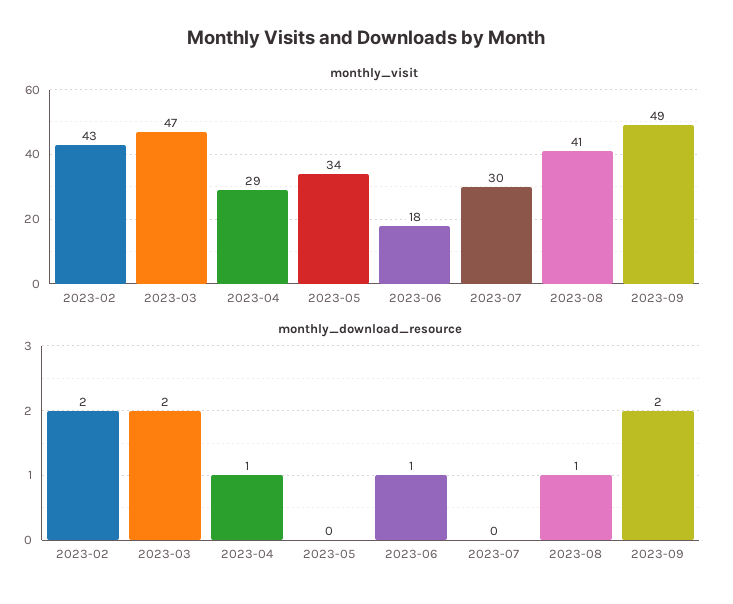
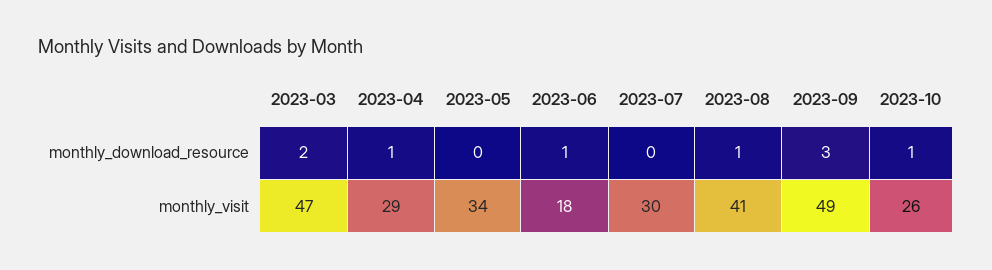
monthly_visit, 2023-02: 43 -> none
monthly_download_resource, 2023-02: 2 -> none
monthly_download_resource, 2023-09: 2 -> 3
monthly_download_resource, 2023-10: none -> 1
monthly_visit, 2023-10: none -> 26

